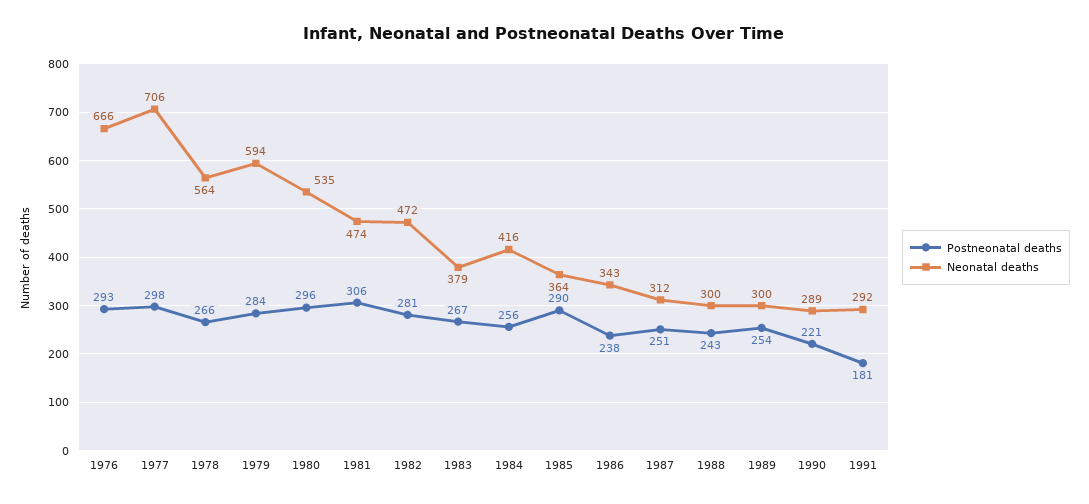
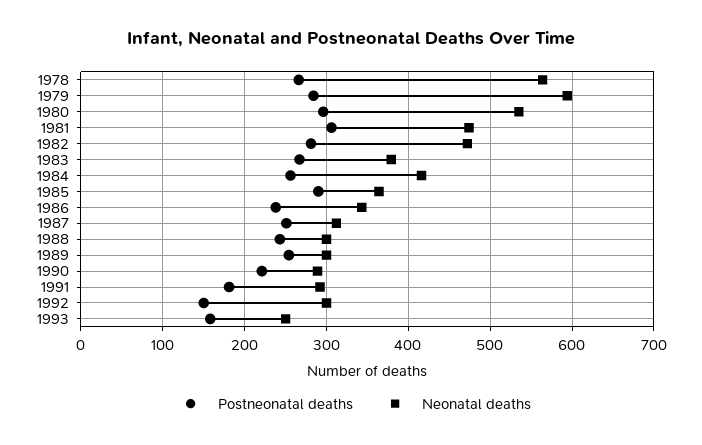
Postneonatal deaths, 1976: 293 -> none
Neonatal deaths, 1976: 666 -> none
Postneonatal deaths, 1977: 298 -> none
Neonatal deaths, 1977: 706 -> none
Postneonatal deaths, 1992: none -> 150
Neonatal deaths, 1992: none -> 300
Postneonatal deaths, 1993: none -> 160
Neonatal deaths, 1993: none -> 250

